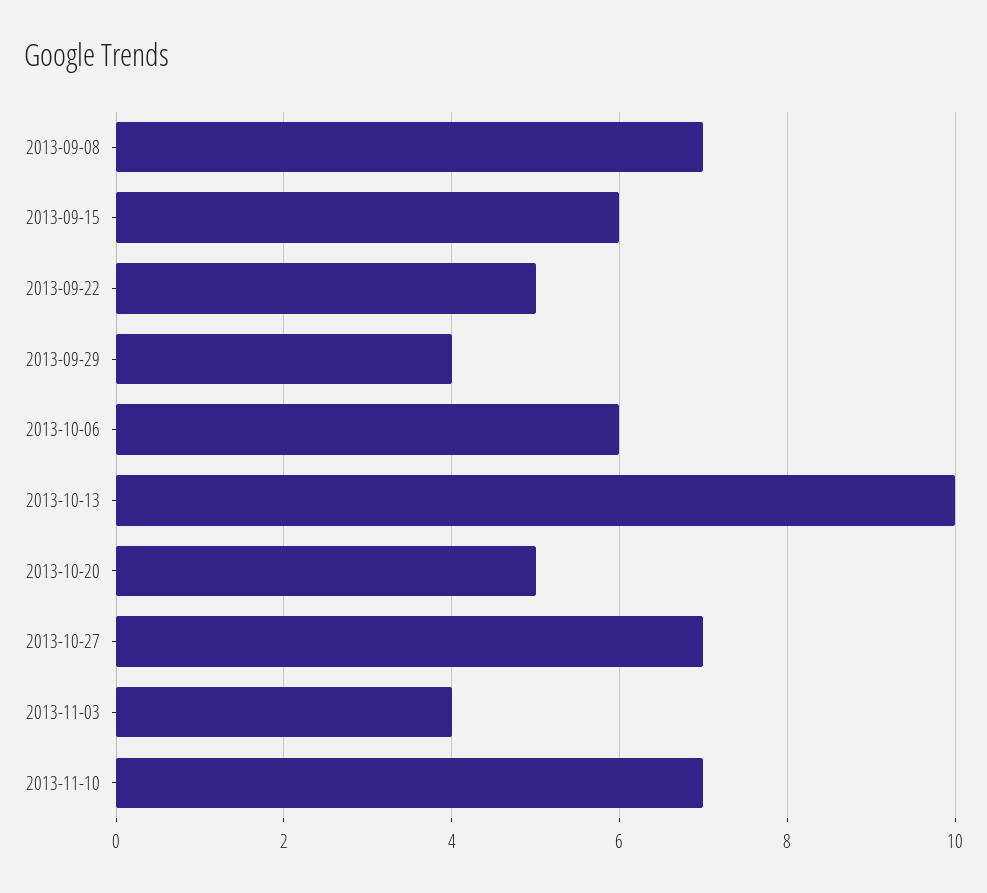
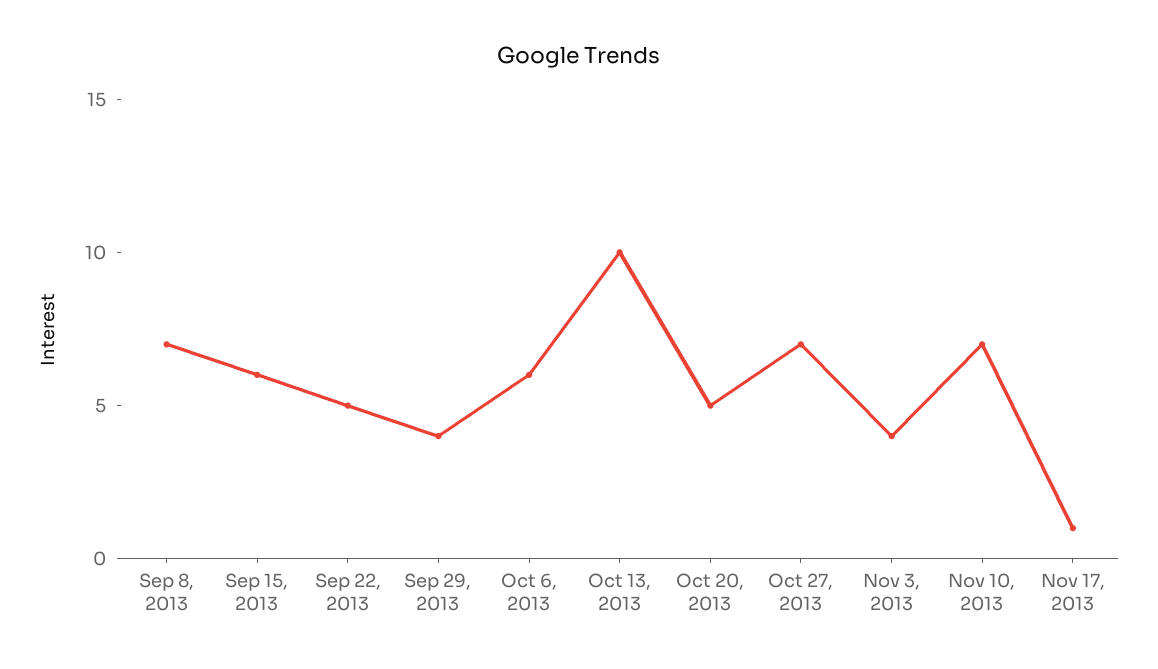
Nov 17, 2013: none -> 1

